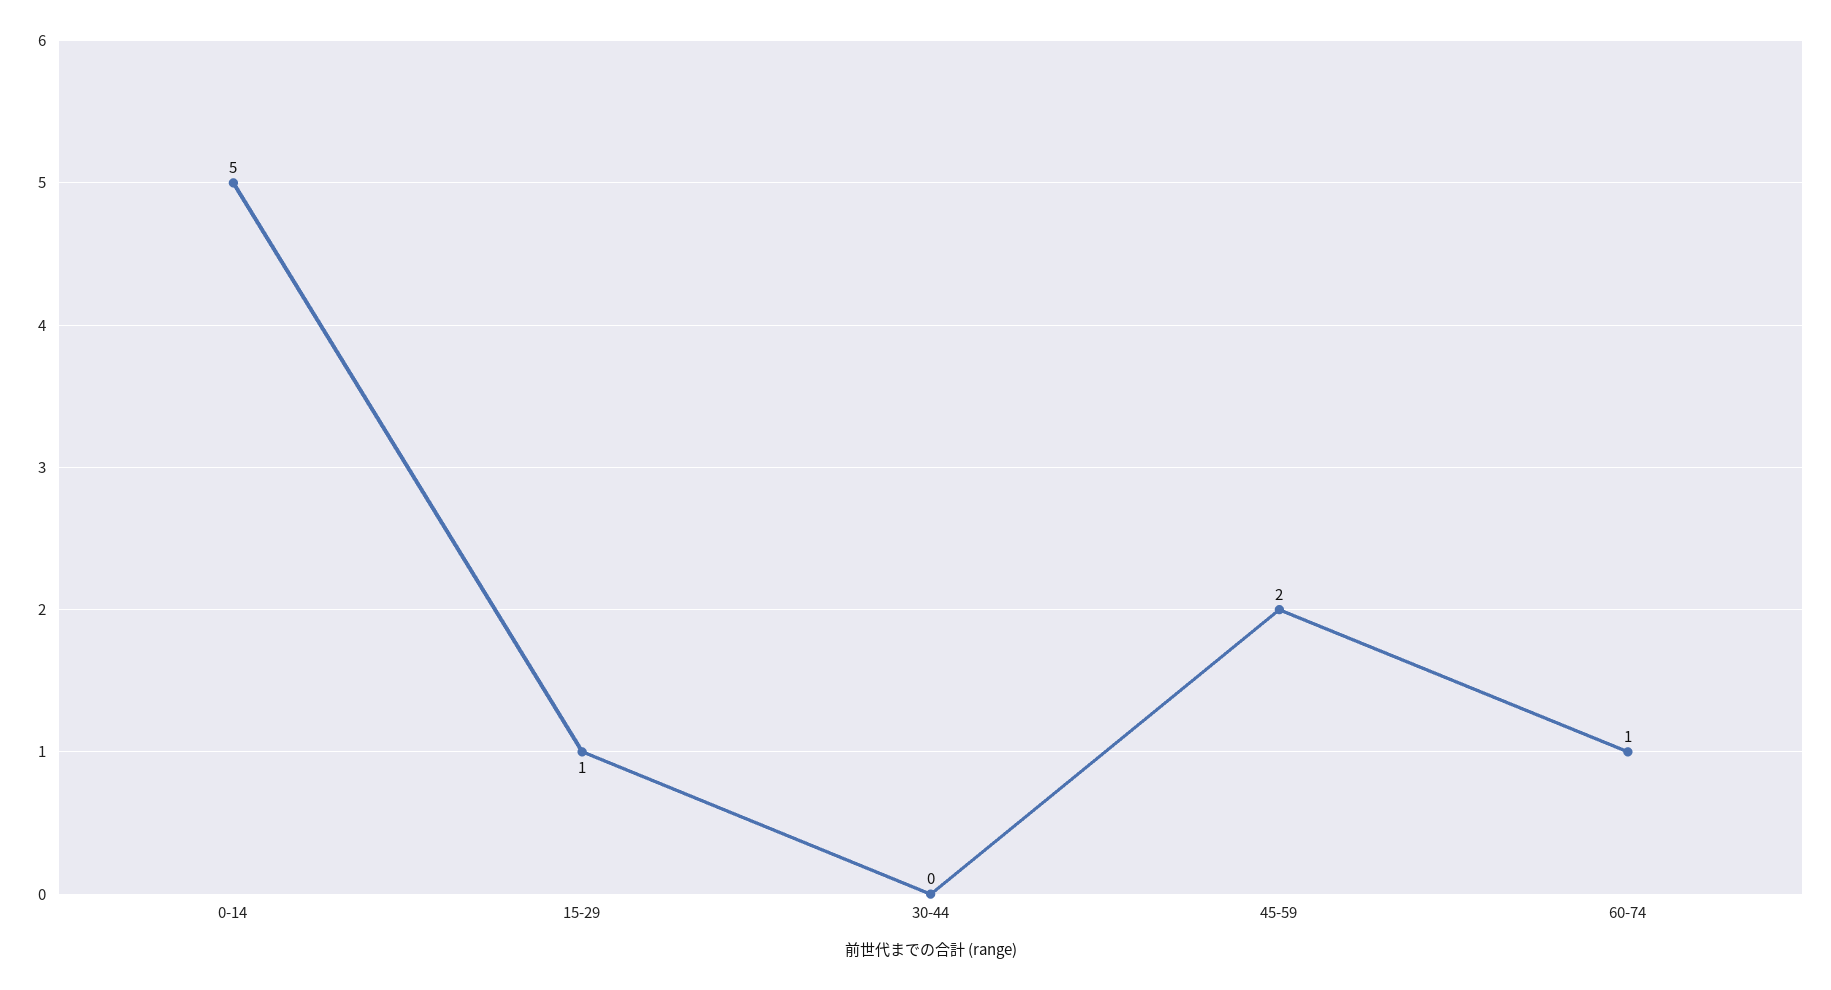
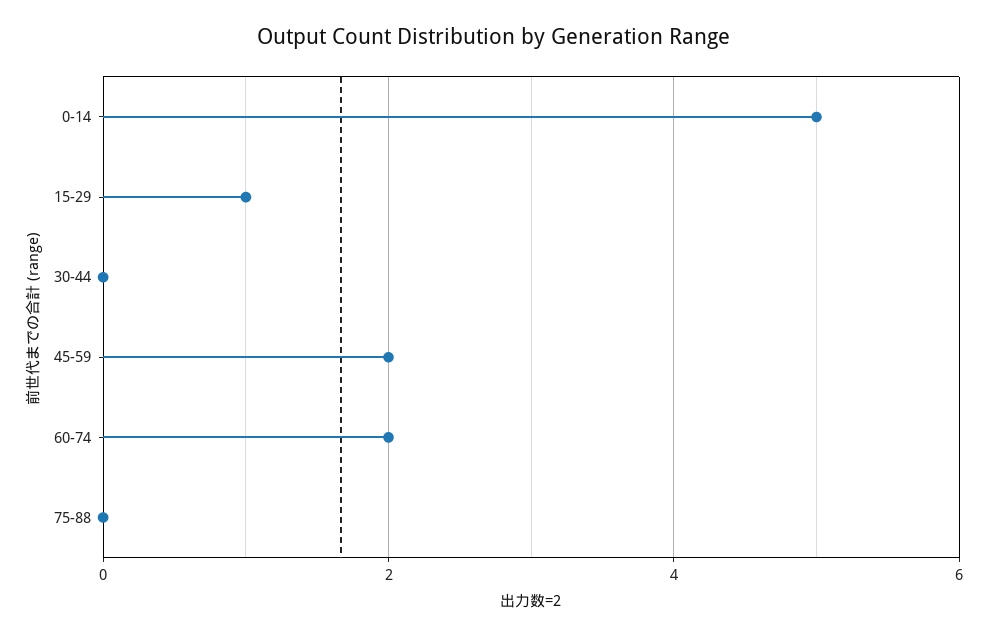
60-74: 1 -> 2
75-88: none -> 0

